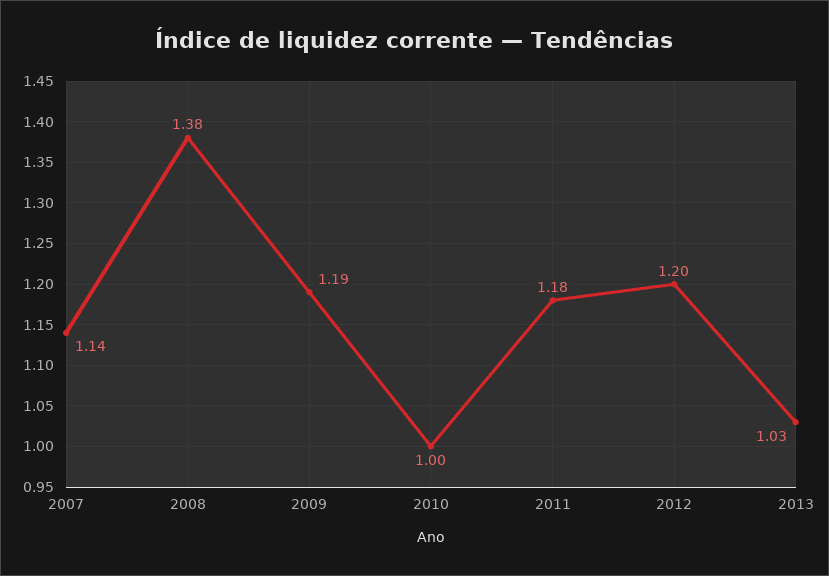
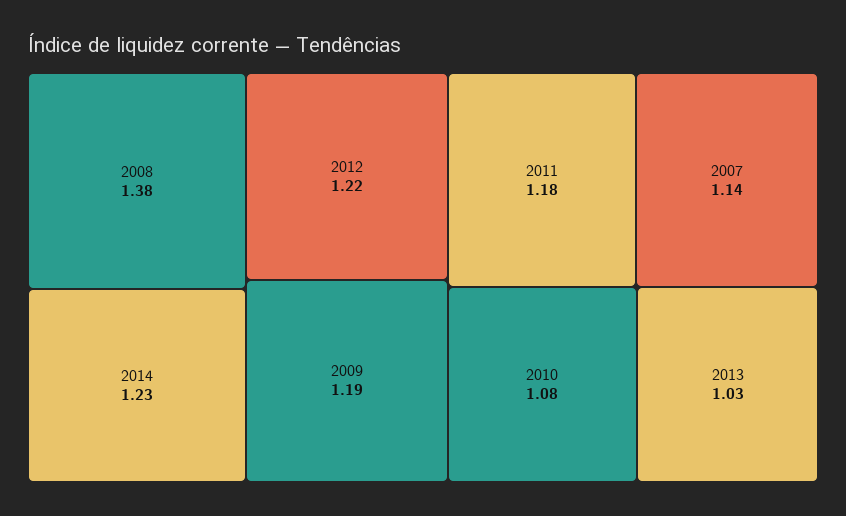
2010: 1 -> 1.08
2012: 1.2 -> 1.22
2014: none -> 1.23

